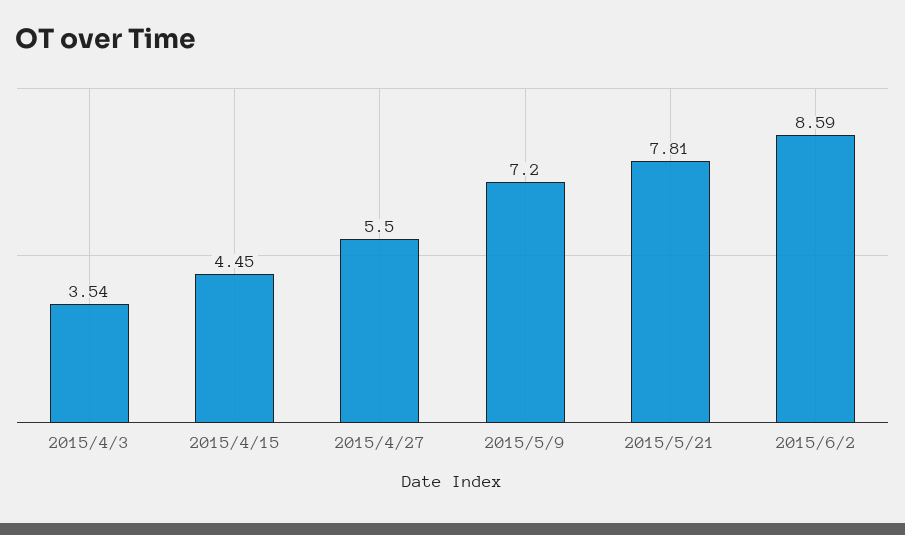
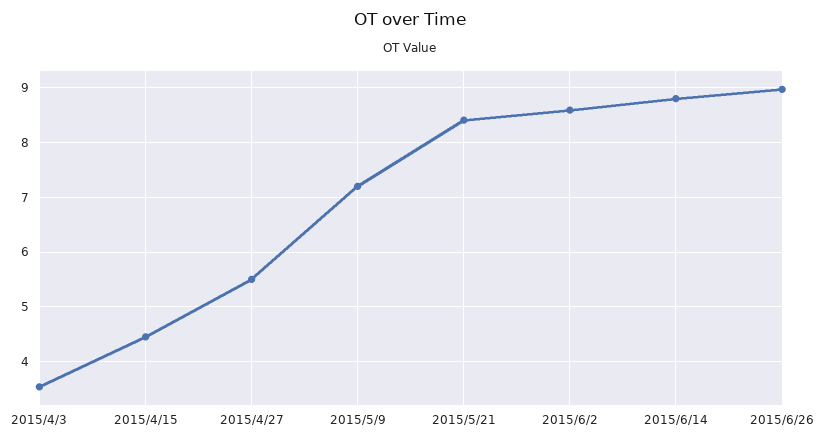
2015/5/21: 7.81 -> 8.4
2015/6/14: none -> 8.8
2015/6/26: none -> 9

